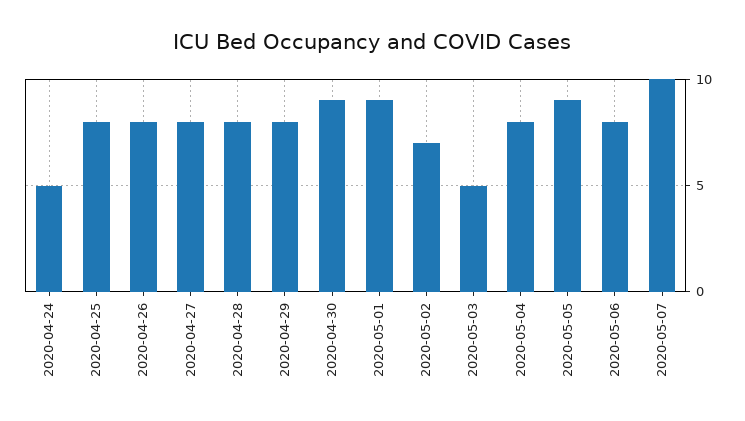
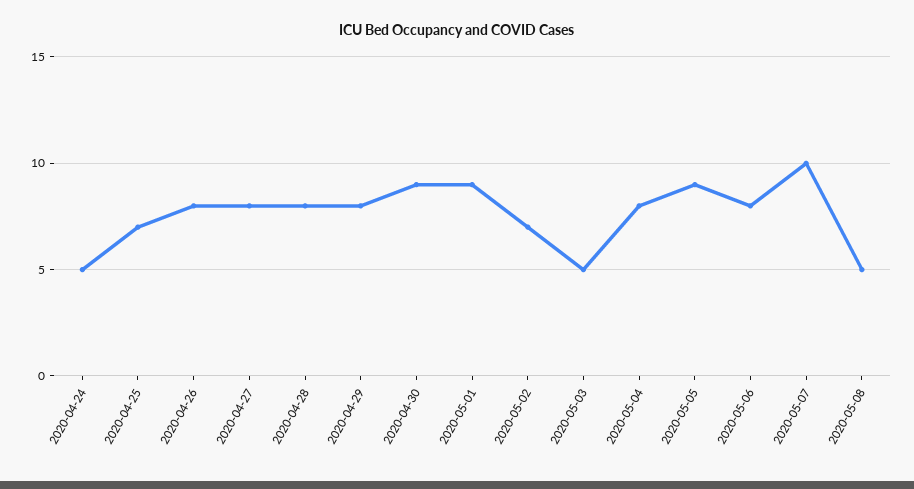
2020-04-25: 8 -> 7
2020-05-08: none -> 5

